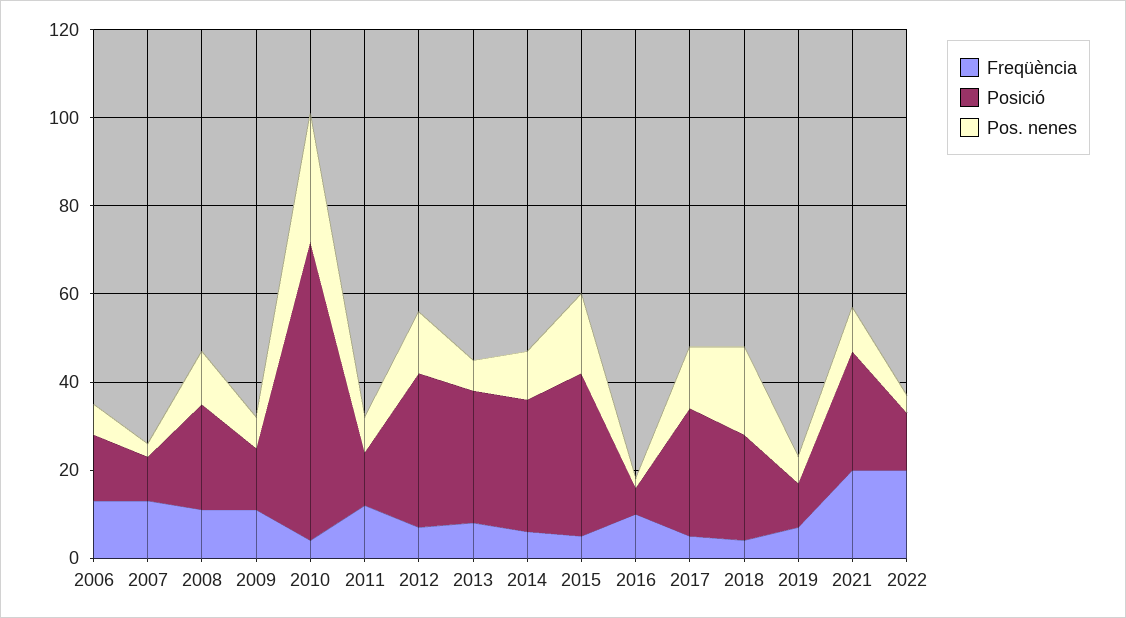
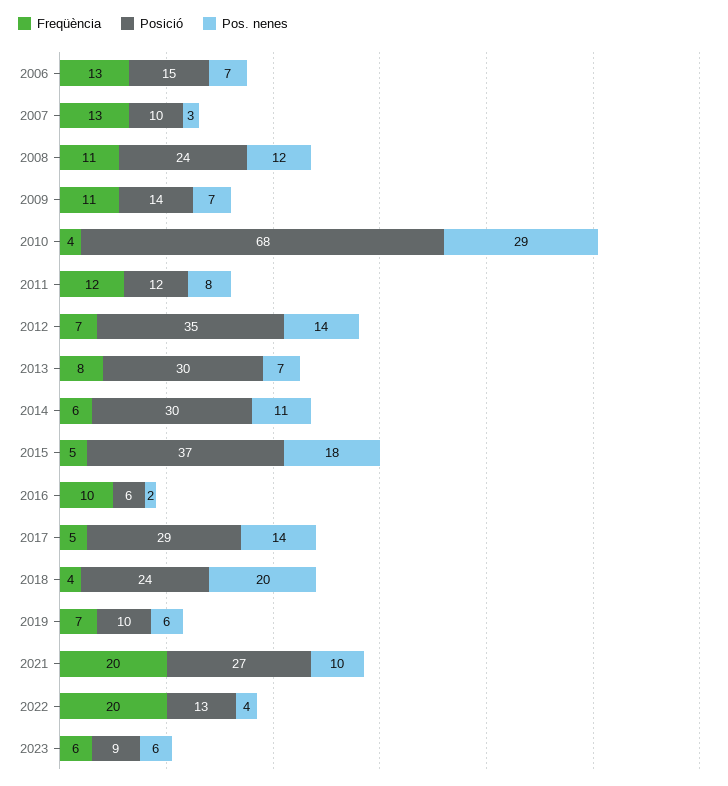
Freqüència, 2023: none -> 6
Posició, 2023: none -> 9
Pos. nenes, 2023: none -> 6

